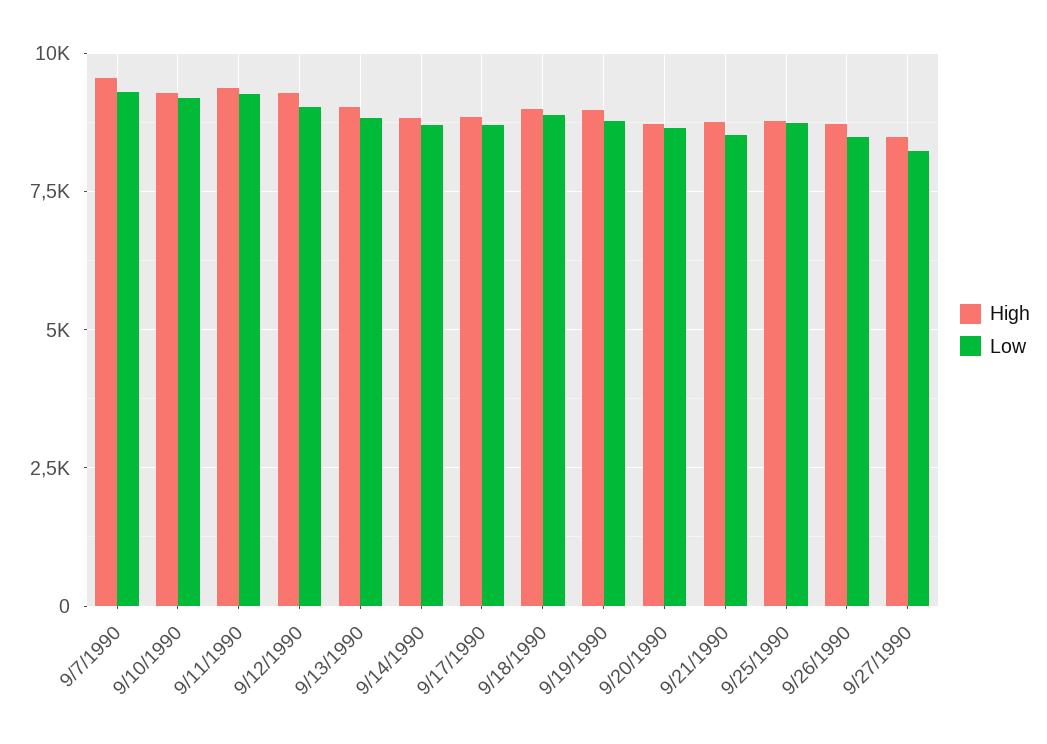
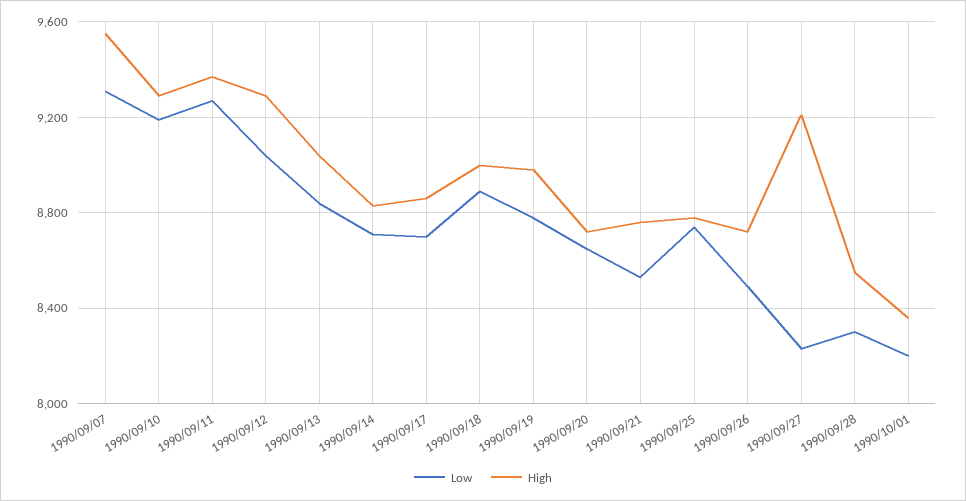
High, 9/27/1990: 8500 -> 9200
Low, 1990/09/28: none -> 8300
High, 1990/09/28: none -> 8550
Low, 1990/10/01: none -> 8200
High, 1990/10/01: none -> 8350

